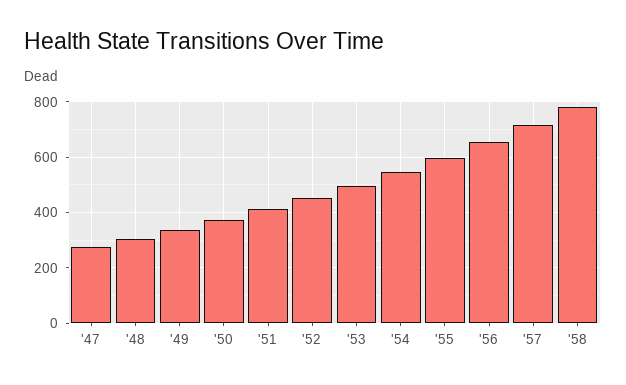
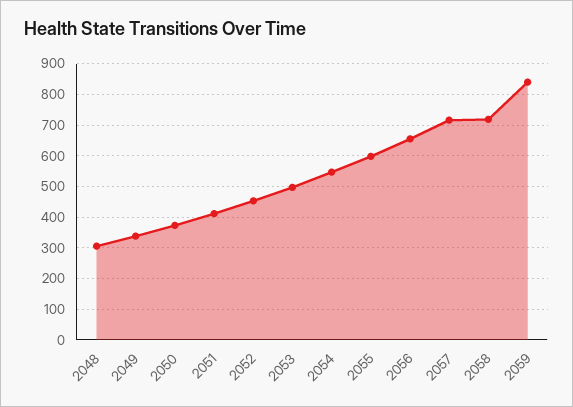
'47: 275 -> none
'58: 775 -> 720
2059: none -> 840

